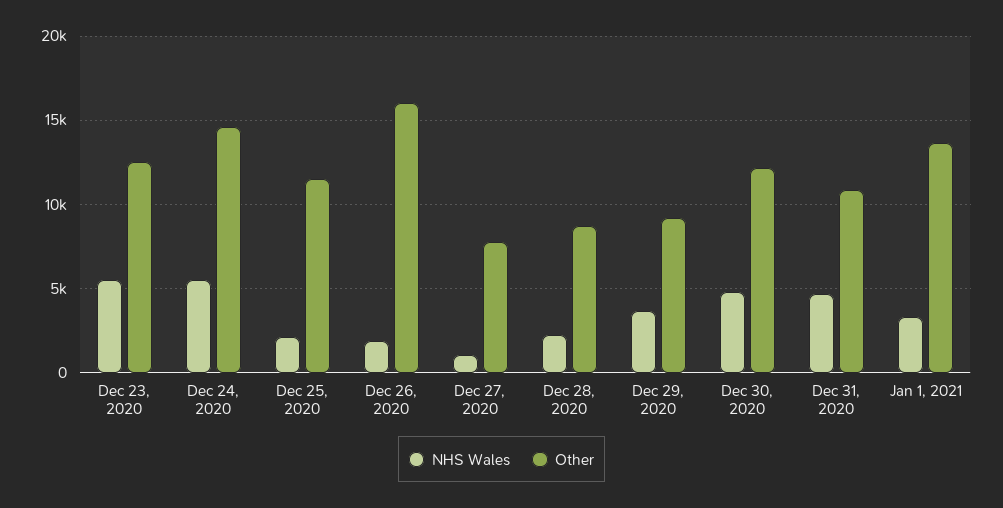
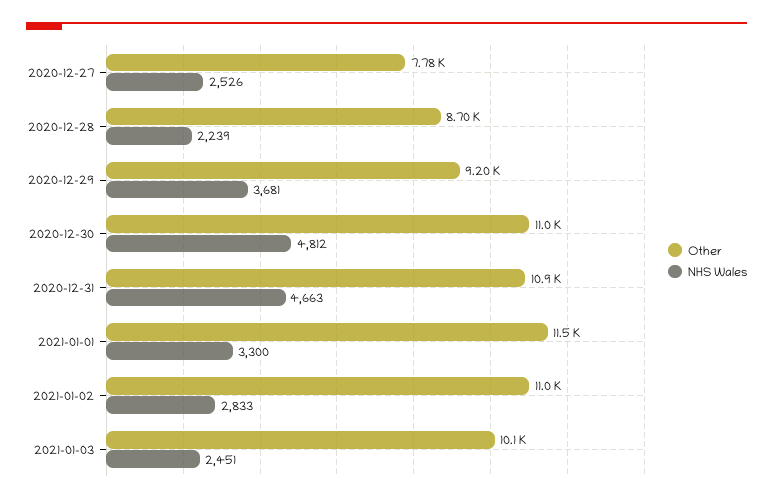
NHS Wales, Dec 23, 2020: 5500 -> none
Other, Dec 23, 2020: 12500 -> none
NHS Wales, Dec 24, 2020: 5500 -> none
Other, Dec 24, 2020: 14500 -> none
NHS Wales, Dec 25, 2020: 2000 -> none
Other, Dec 25, 2020: 11500 -> none
NHS Wales, Dec 26, 2020: 2000 -> none
Other, Dec 26, 2020: 16000 -> none
NHS Wales, Dec 27, 2020: 1000 -> 2526
Other, Dec 30, 2020: 12000 -> 11000
Other, Jan 1, 2021: 13500 -> 11500
Other, 2021-01-02: none -> 11000
NHS Wales, 2021-01-02: none -> 2833
Other, 2021-01-03: none -> 10100
NHS Wales, 2021-01-03: none -> 2451

